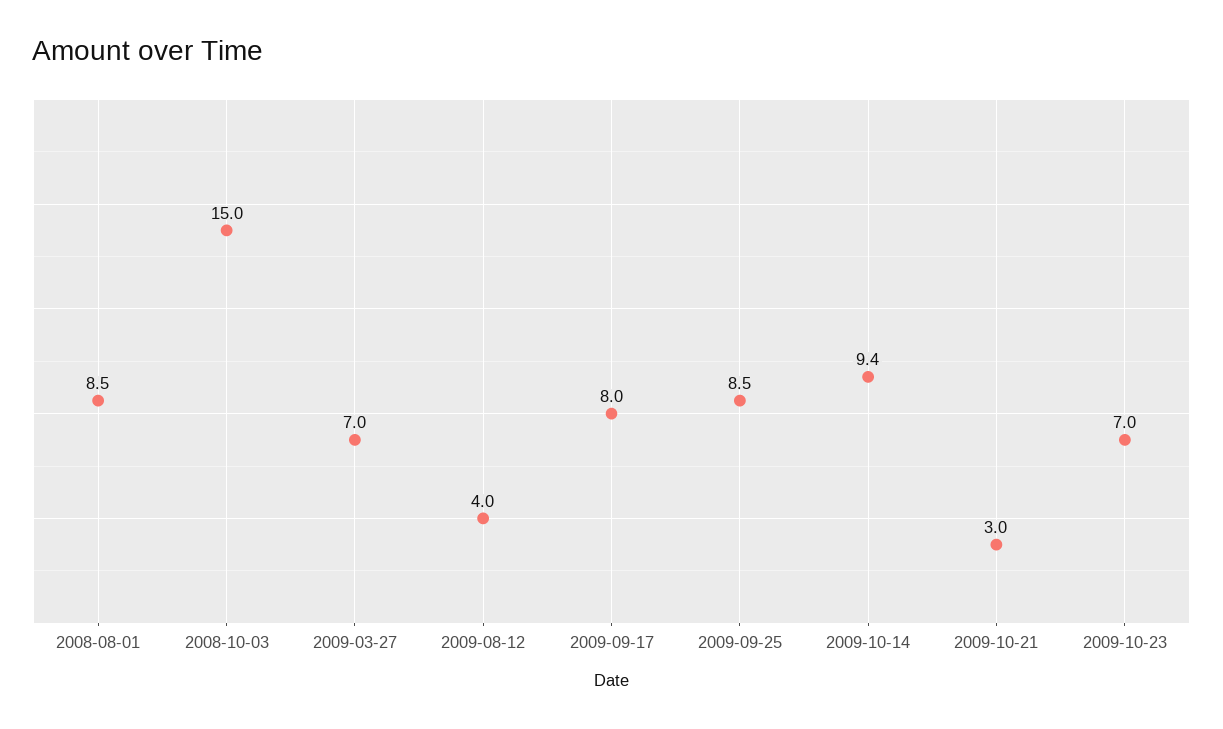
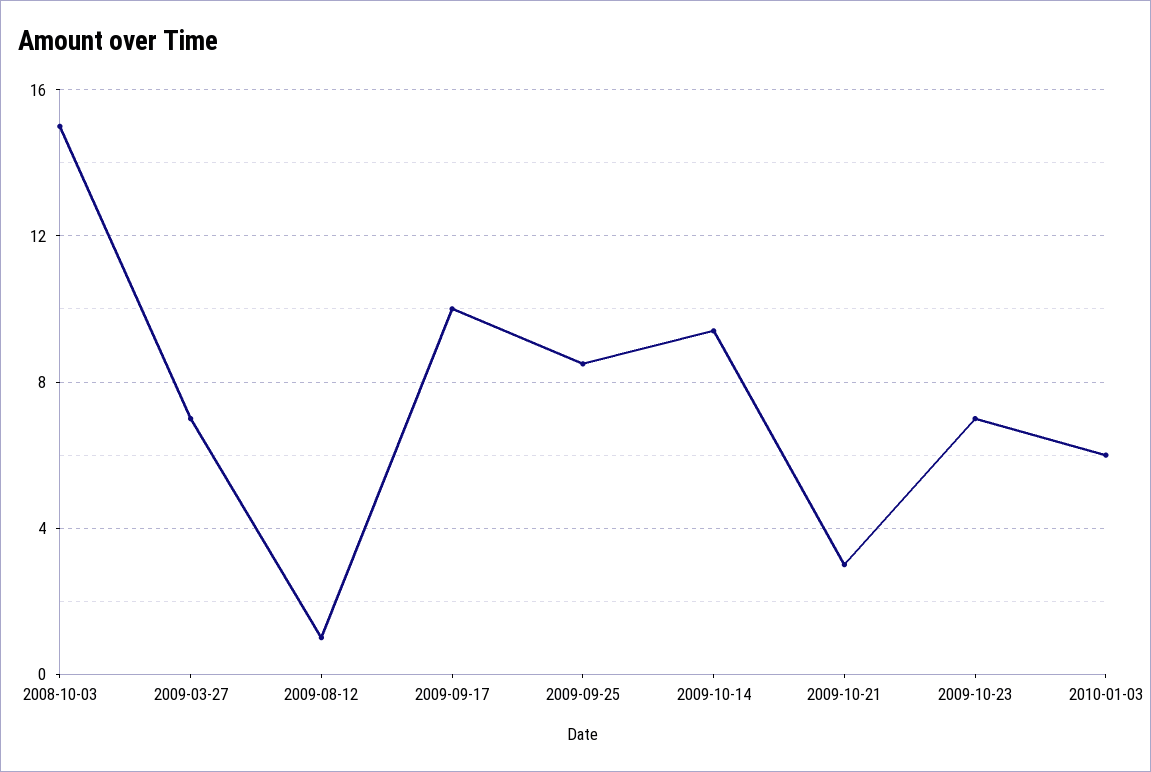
2008-08-01: 8.5 -> none
2009-08-12: 4 -> 1
2009-09-17: 8 -> 10
2010-01-03: none -> 6

